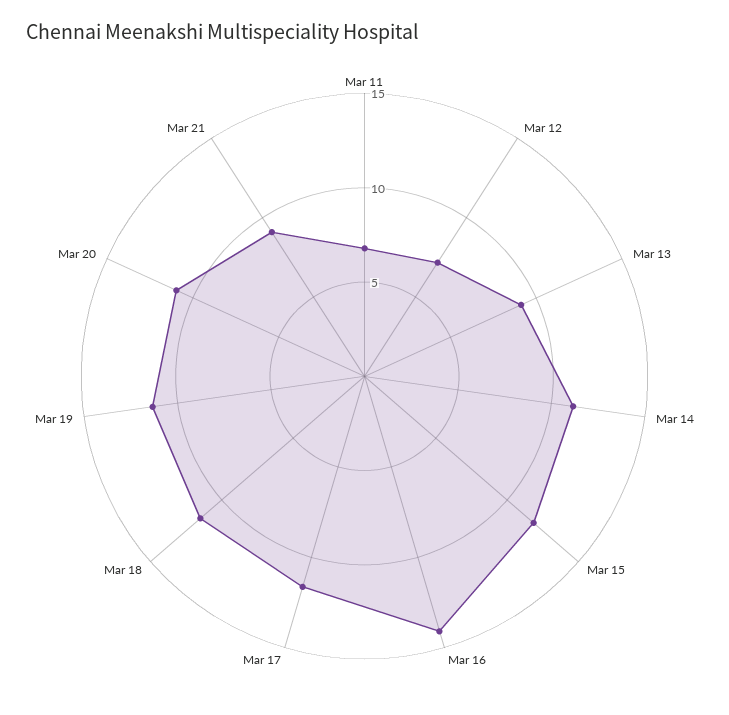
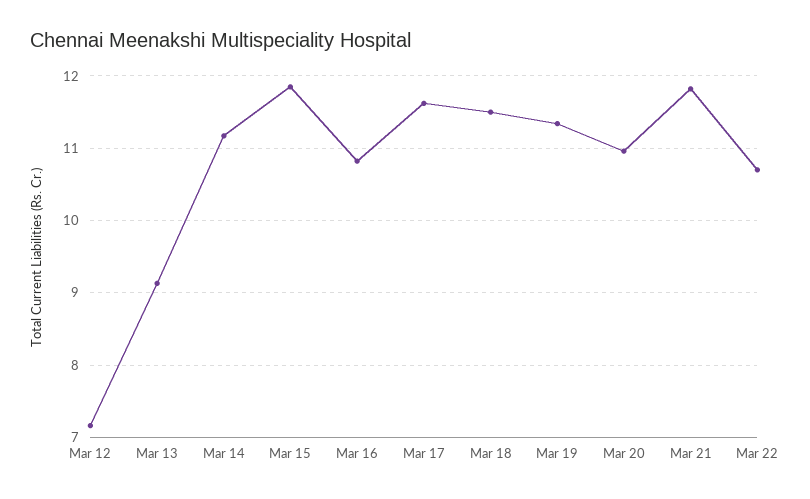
Mar 11: 7 -> none
Mar 16: 14 -> 10.8
Mar 21: 9 -> 11.8
Mar 22: none -> 10.7

